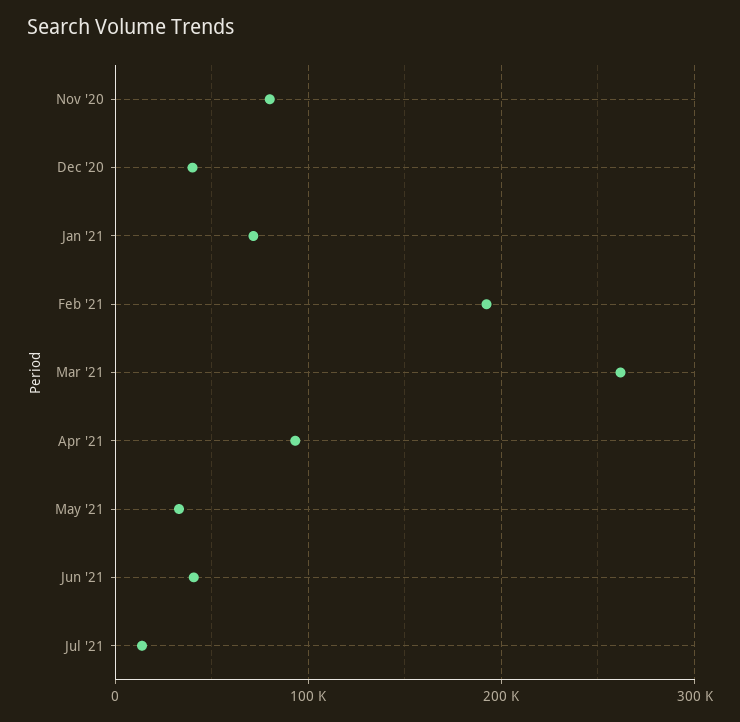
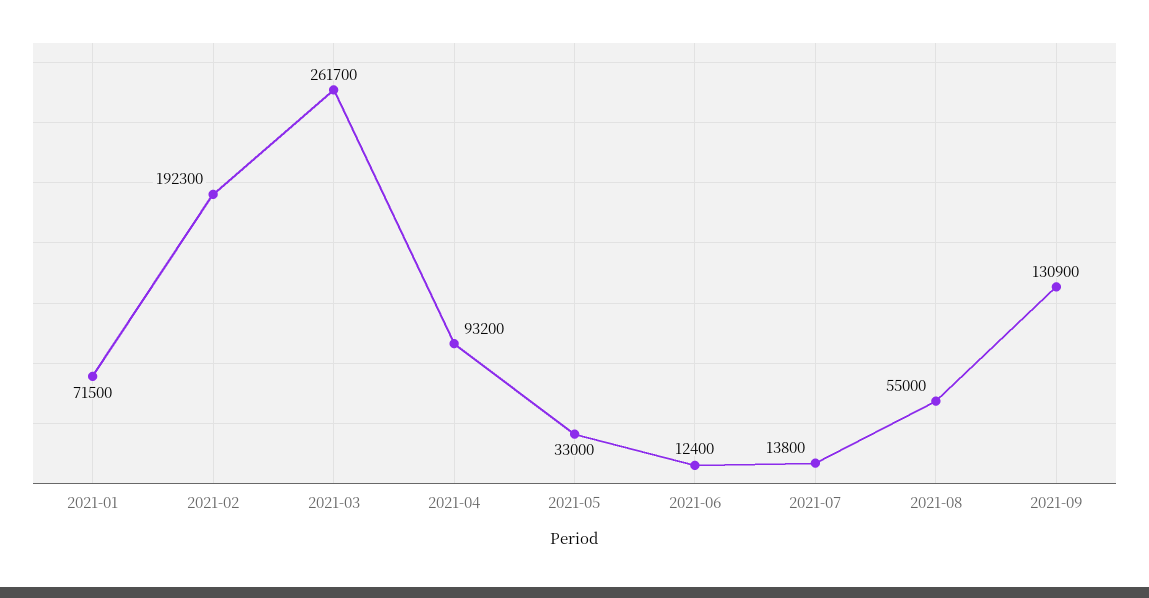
Nov '20: 80000 -> none
Dec '20: 40000 -> none
Jun '21: 40000 -> 12400
2021-08: none -> 55000
2021-09: none -> 130900

